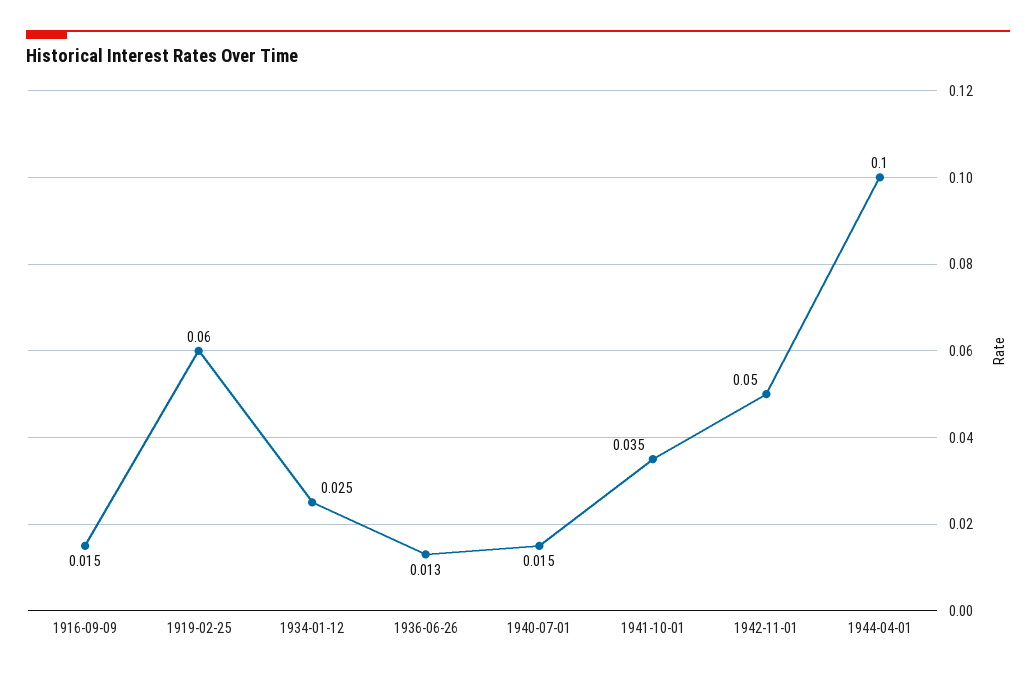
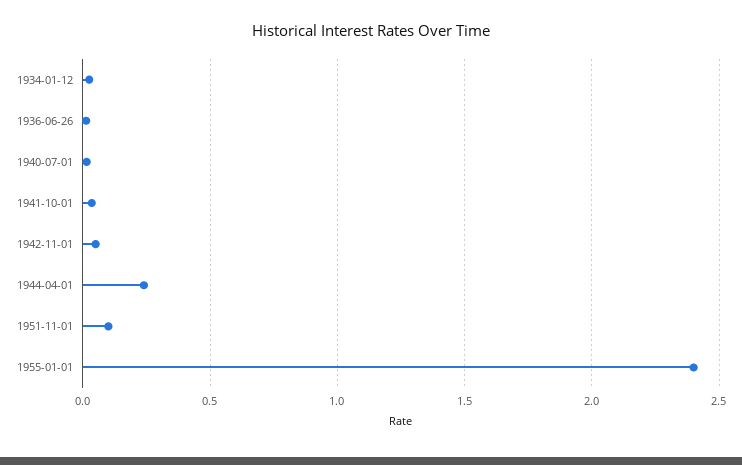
1916-09-09: 0.015 -> none
1919-02-25: 0.06 -> none
1944-04-01: 0.1 -> 0.25
1951-11-01: none -> 0.1
1955-01-01: none -> 2.4

